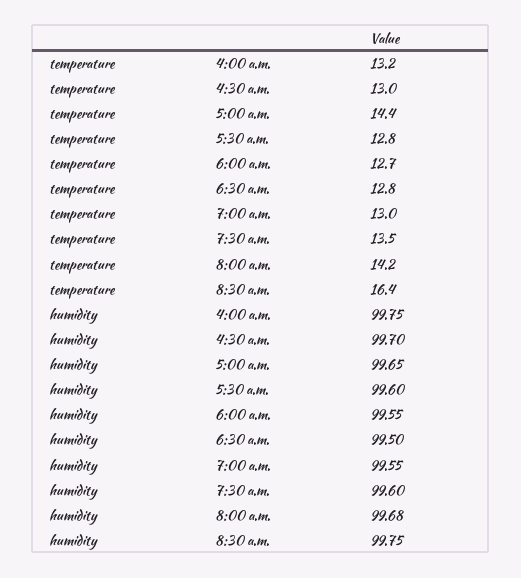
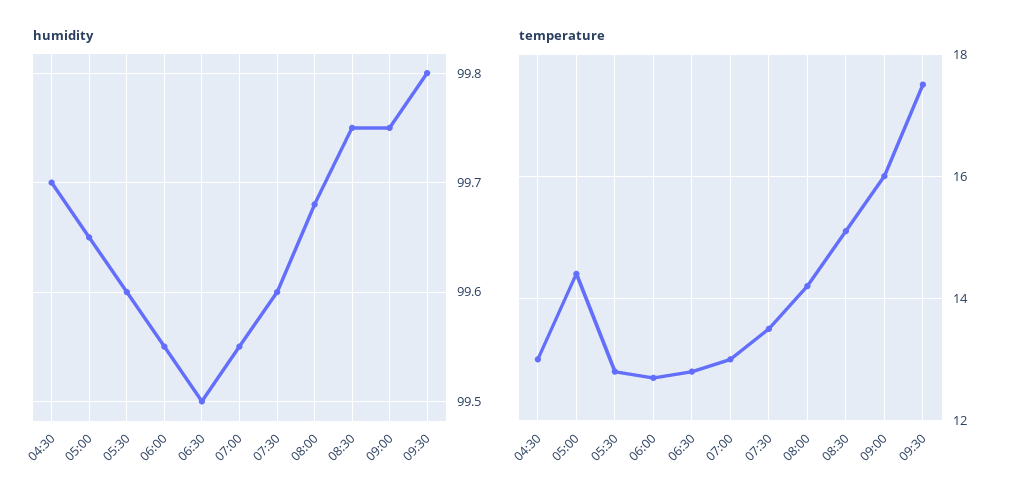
temperature, 4:00 a.m.: 13.2 -> none
temperature, 8:30 a.m.: 16.4 -> 15
humidity, 4:00 a.m.: 99.75 -> none
humidity, 09:00: none -> 99.75
humidity, 09:30: none -> 99.8
temperature, 09:00: none -> 16
temperature, 09:30: none -> 17.5

